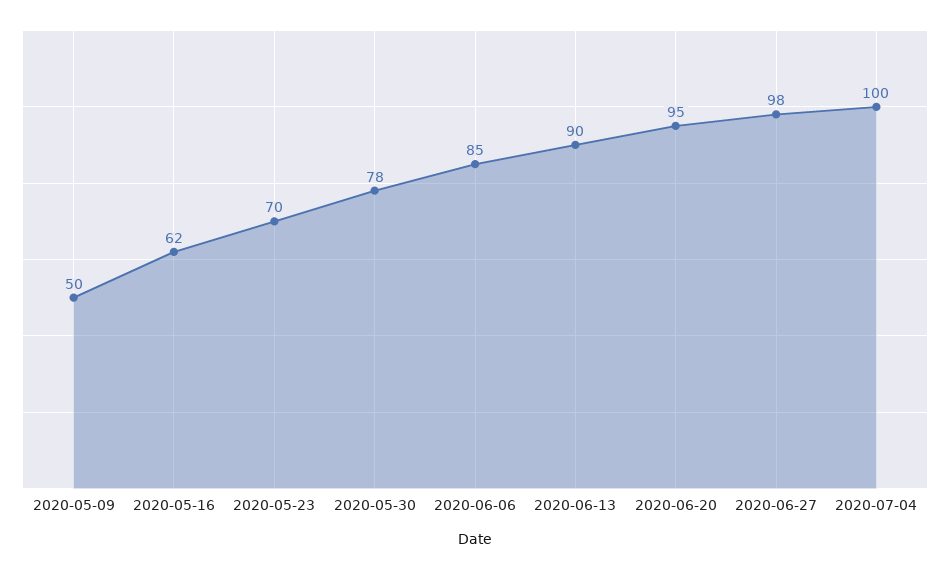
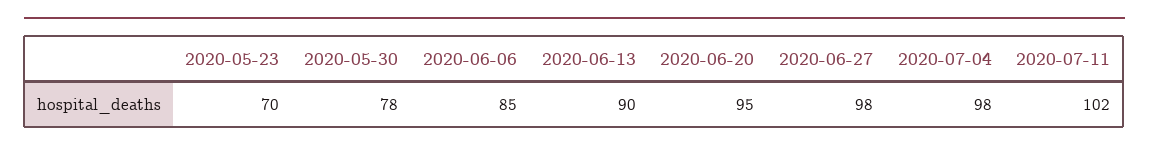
2020-05-09: 50 -> none
2020-05-16: 62 -> none
2020-07-04: 100 -> 98
2020-07-11: none -> 102

